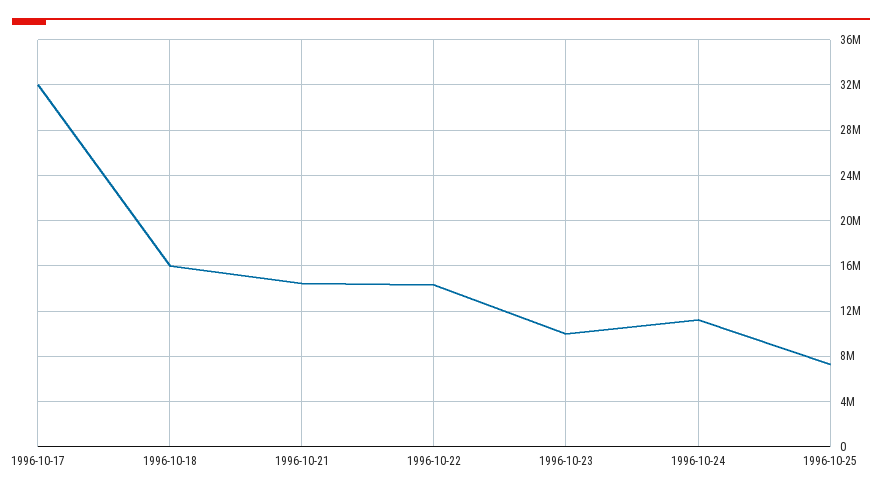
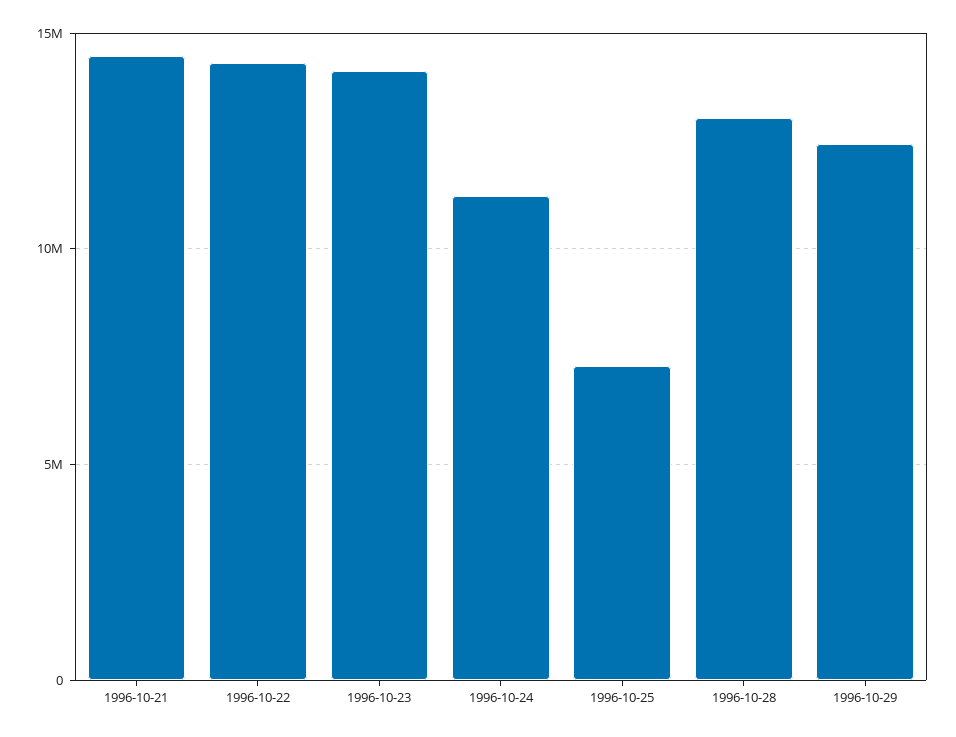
1996-10-17: 32000000 -> none
1996-10-18: 16000000 -> none
1996-10-23: 10000000 -> 14000000
1996-10-28: none -> 13000000
1996-10-29: none -> 12500000

